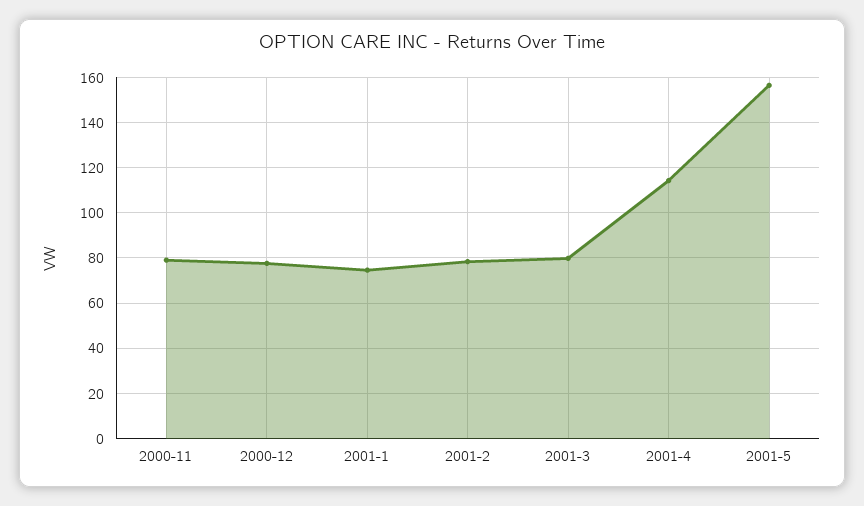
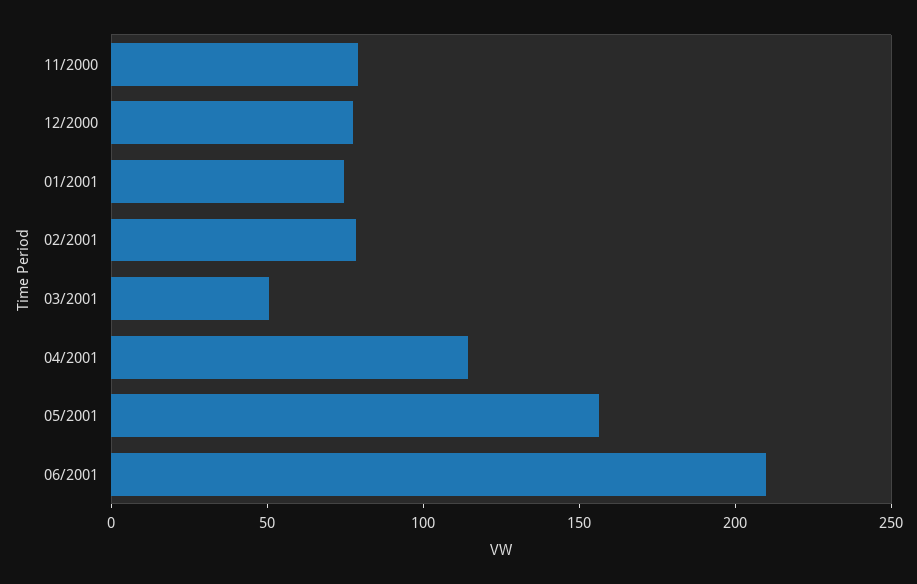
2001-3: 80 -> 50
06/2001: none -> 210

